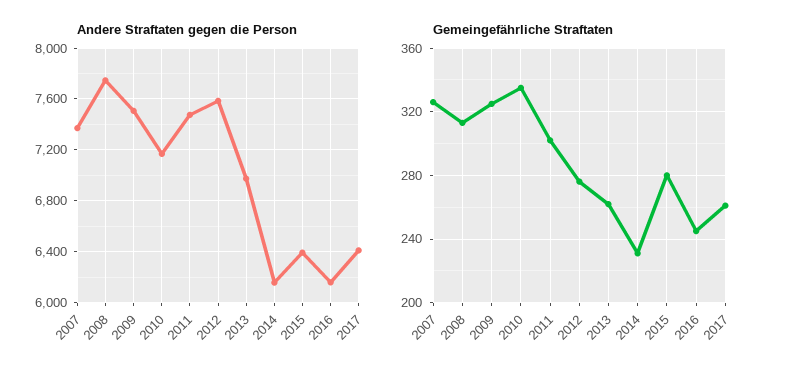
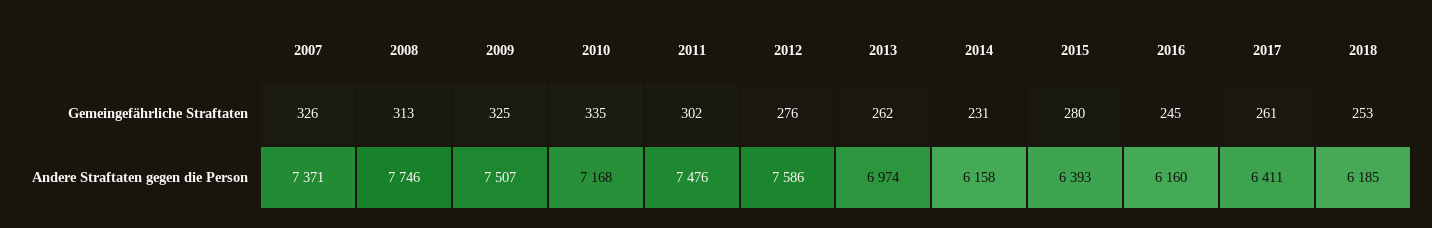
Gemeingefährliche Straftaten, 2018: none -> 253
Andere Straftaten gegen die Person, 2018: none -> 6185

